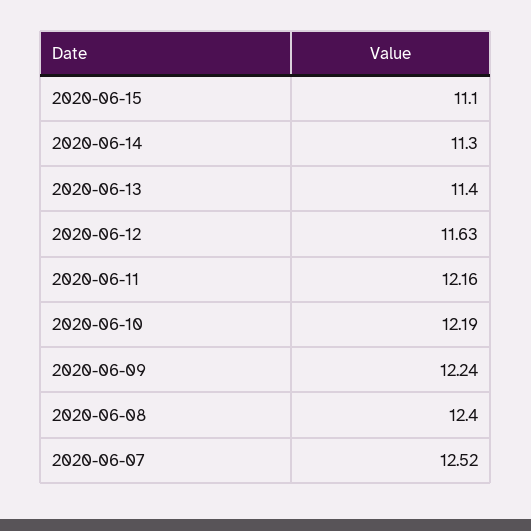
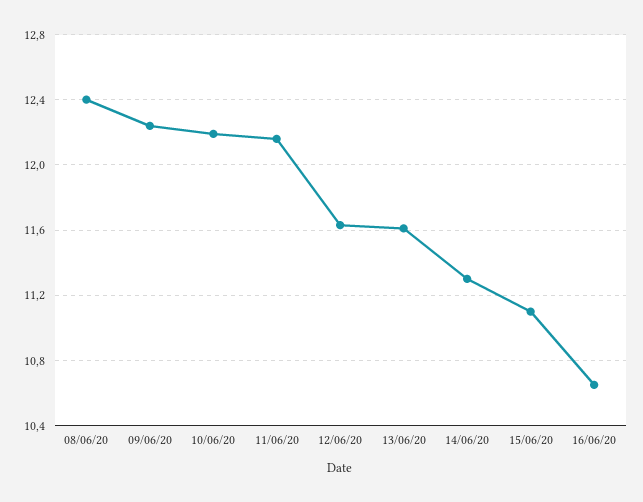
2020-06-13: 11.4 -> 11.6
2020-06-07: 12.52 -> none
16/06/20: none -> 10.65

